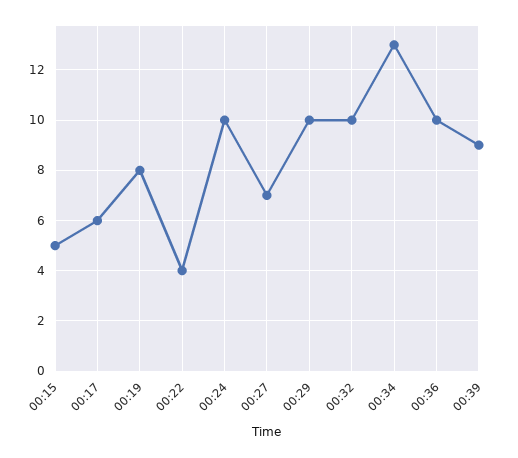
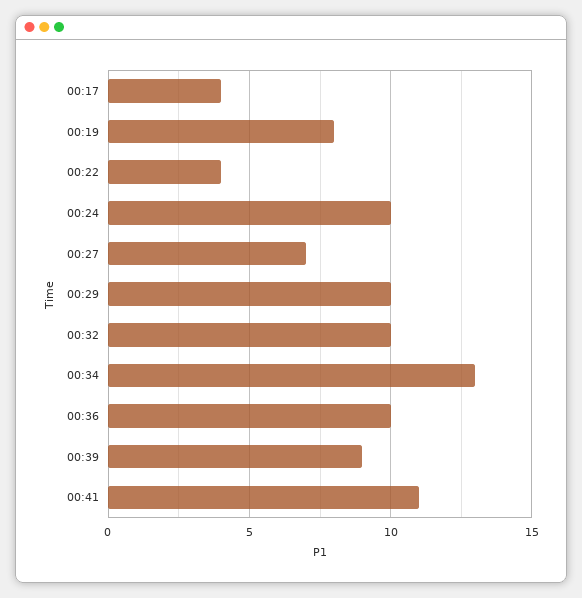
00:15: 5 -> none
00:17: 6 -> 4
00:41: none -> 11

